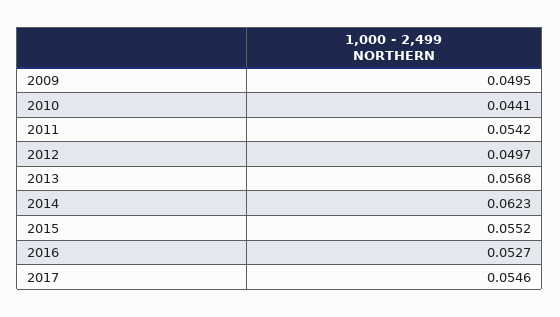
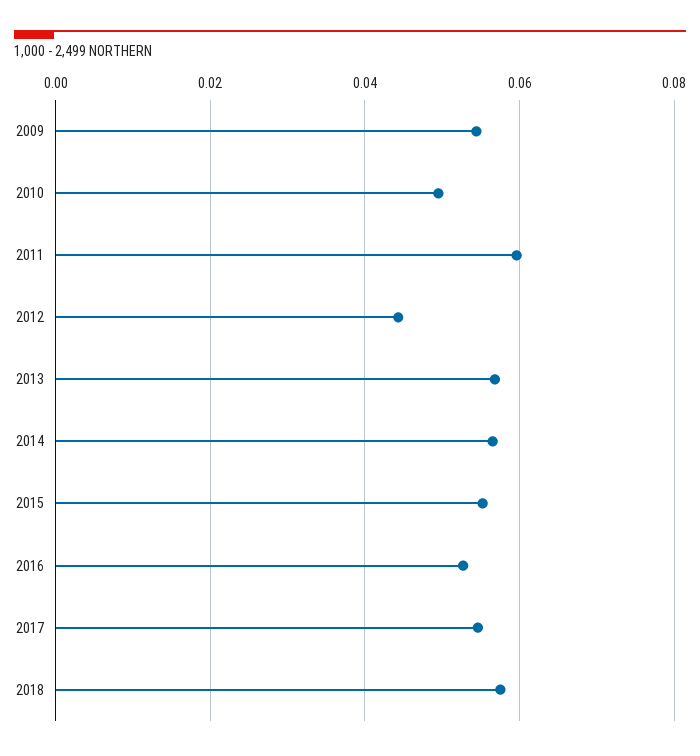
2009: 0.0495 -> 0.054
2010: 0.0441 -> 0.05
2011: 0.0542 -> 0.06
2012: 0.0497 -> 0.044
2014: 0.0623 -> 0.056
2018: none -> 0.058

